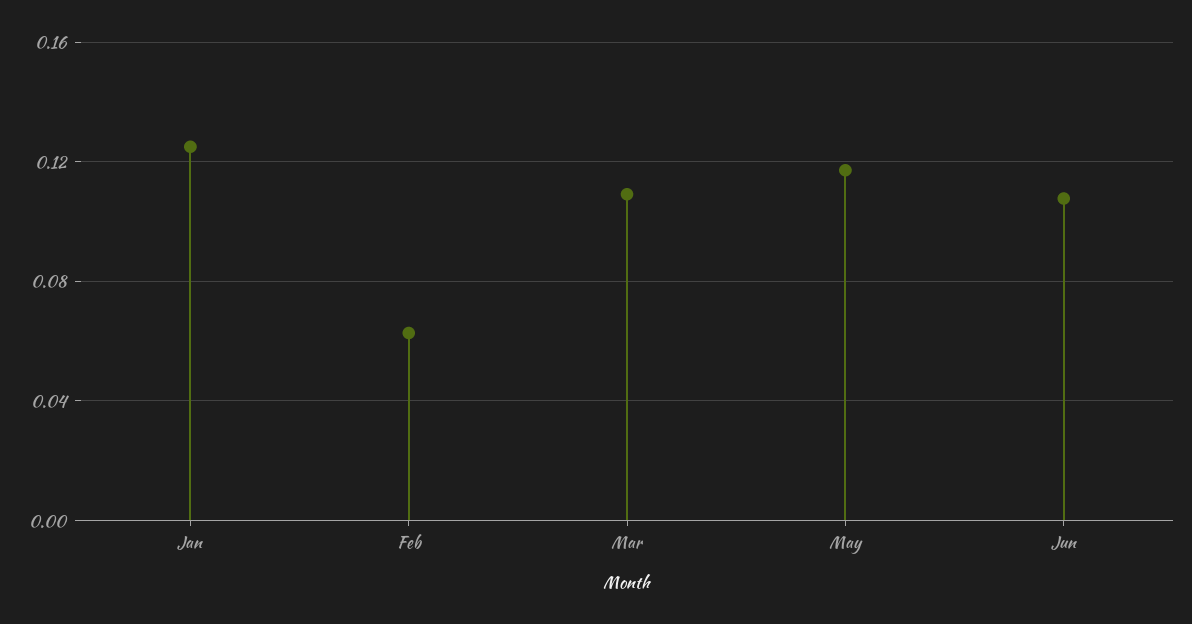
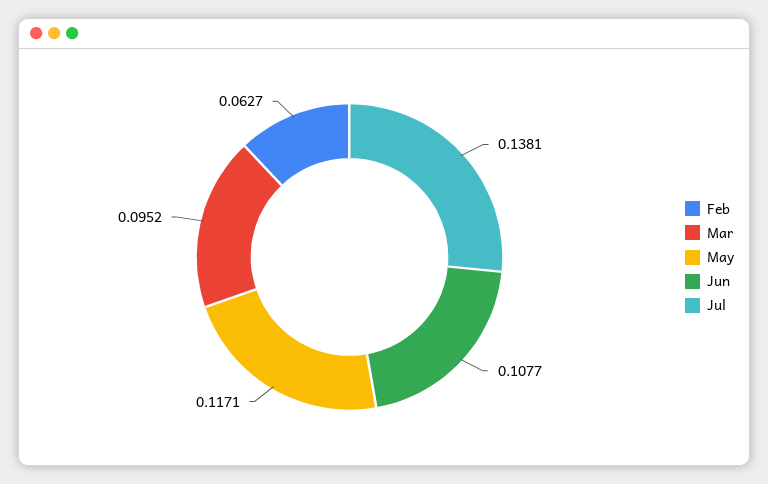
Jan: 0.125 -> none
Mar: 0.11 -> 0.0952
Jul: none -> 0.1381

